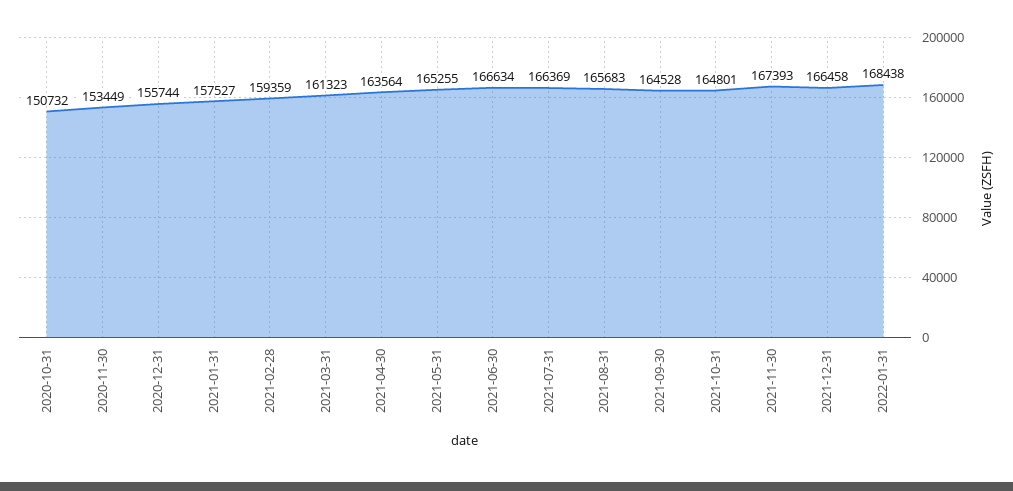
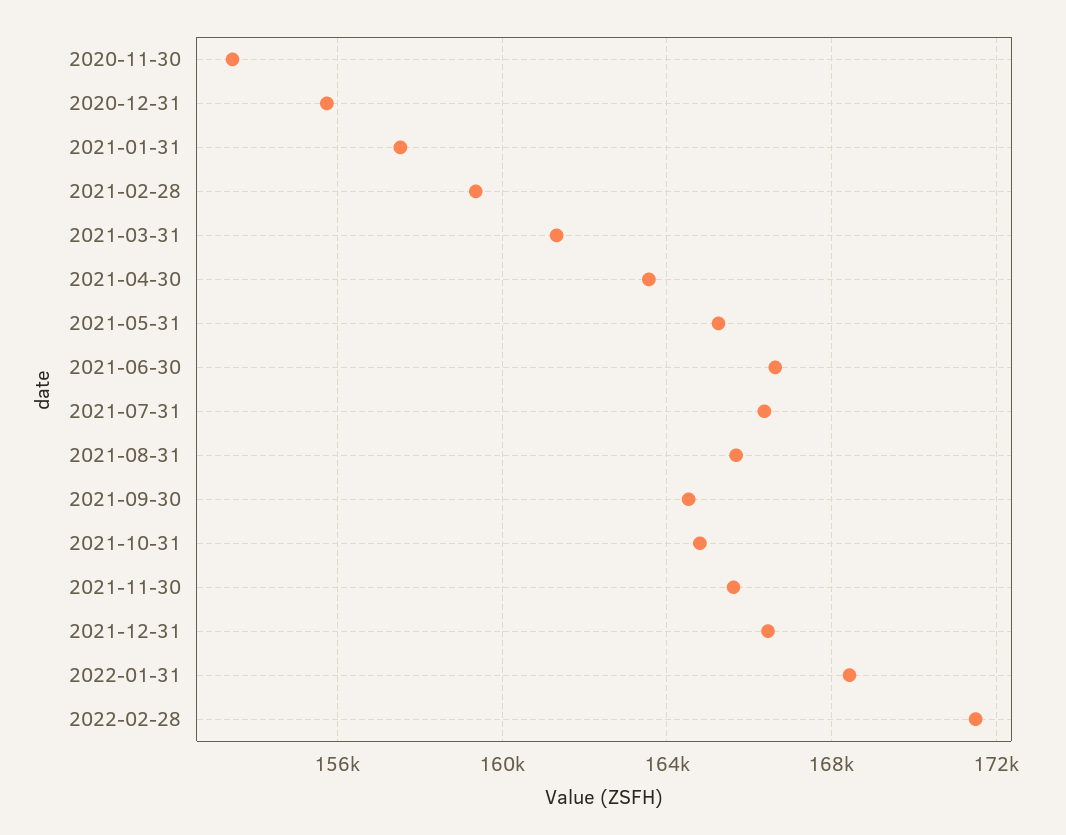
2020-10-31: 150732 -> none
2021-11-30: 167393 -> 165500
2022-02-28: none -> 171500

